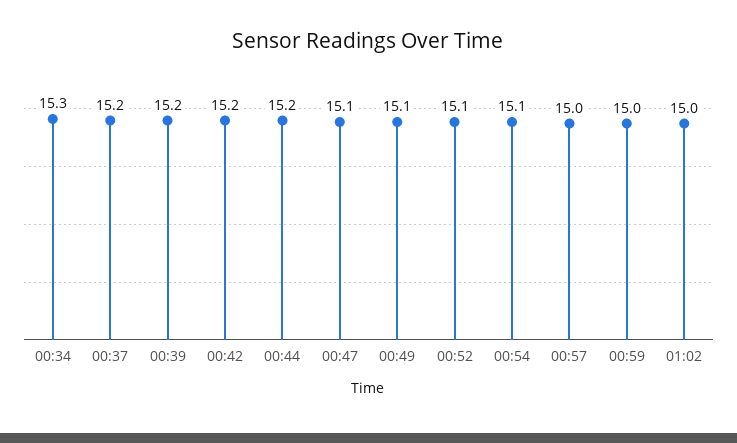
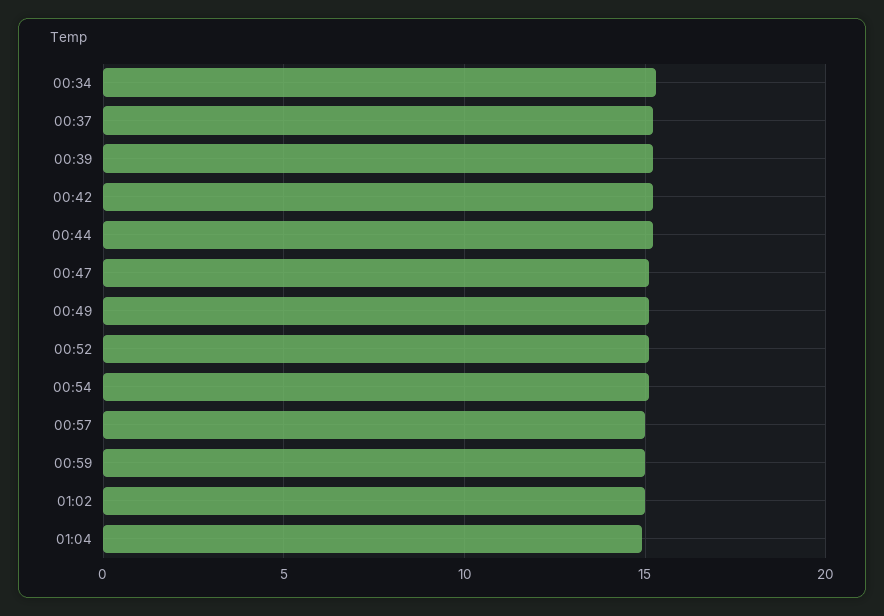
01:04: none -> 15

